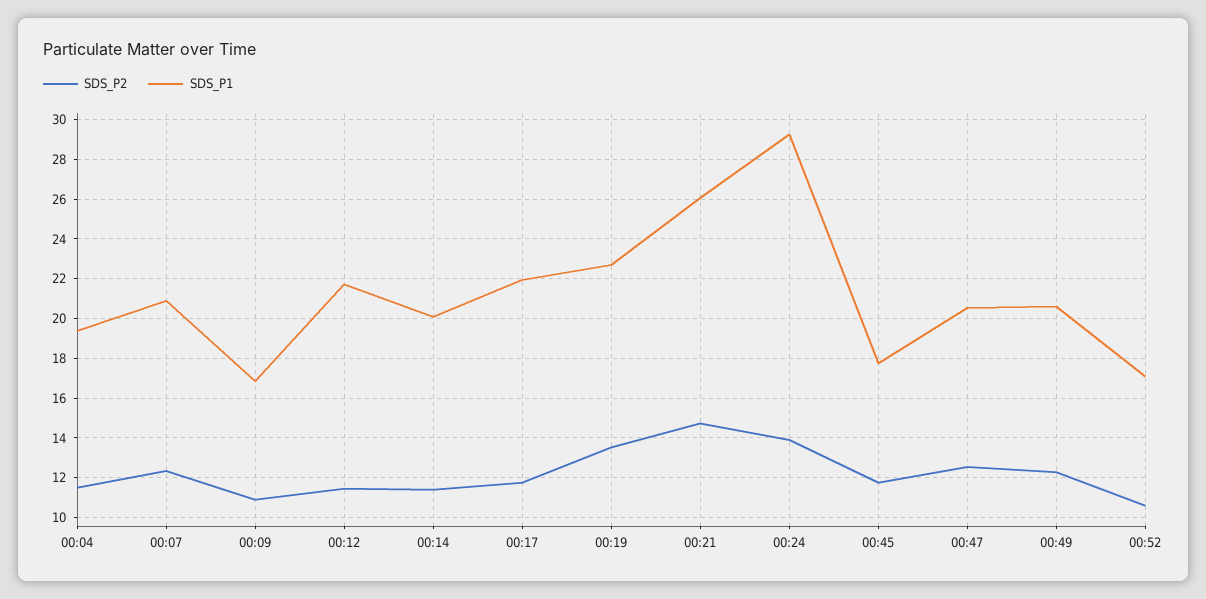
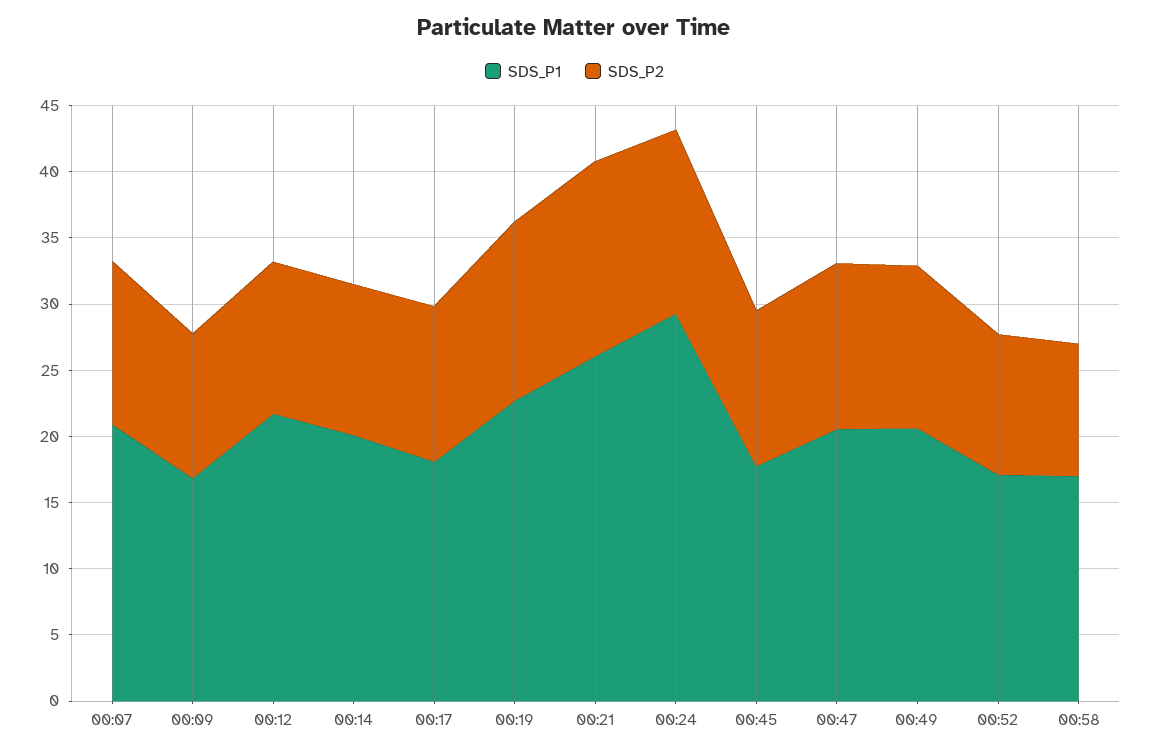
SDS_P2, 00:04: 11.5 -> none
SDS_P1, 00:04: 19.5 -> none
SDS_P1, 00:17: 22 -> 18
SDS_P1, 00:58: none -> 17
SDS_P2, 00:58: none -> 10

